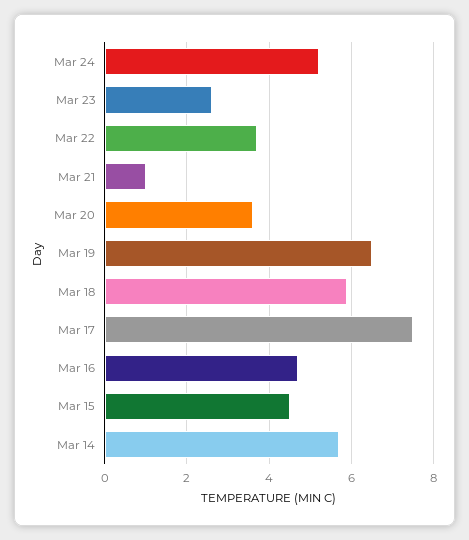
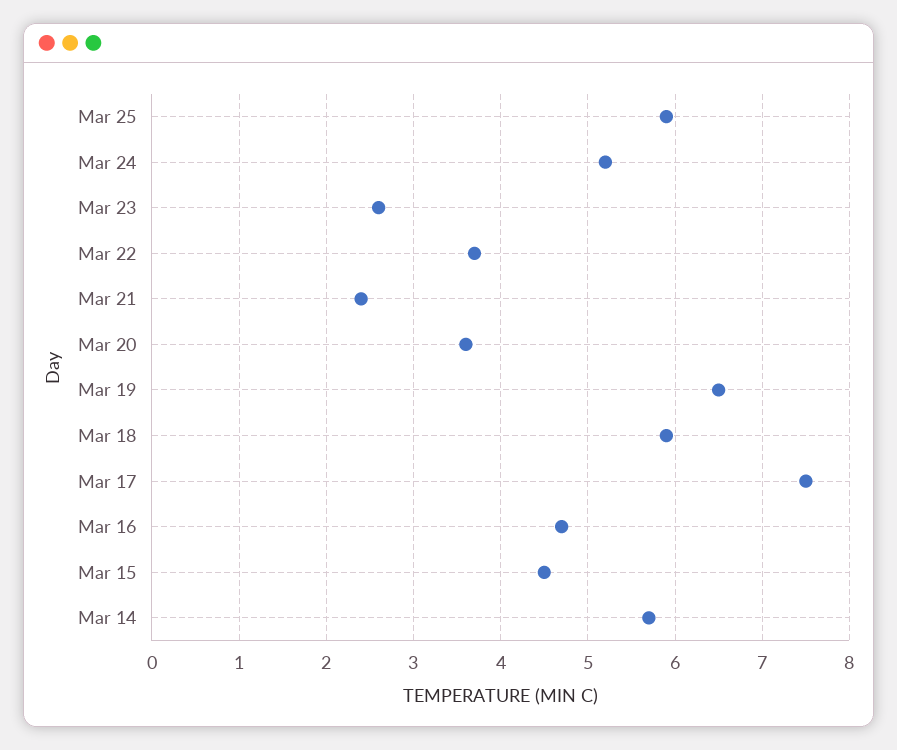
Mar 21: 1 -> 2.4
Mar 25: none -> 5.9

